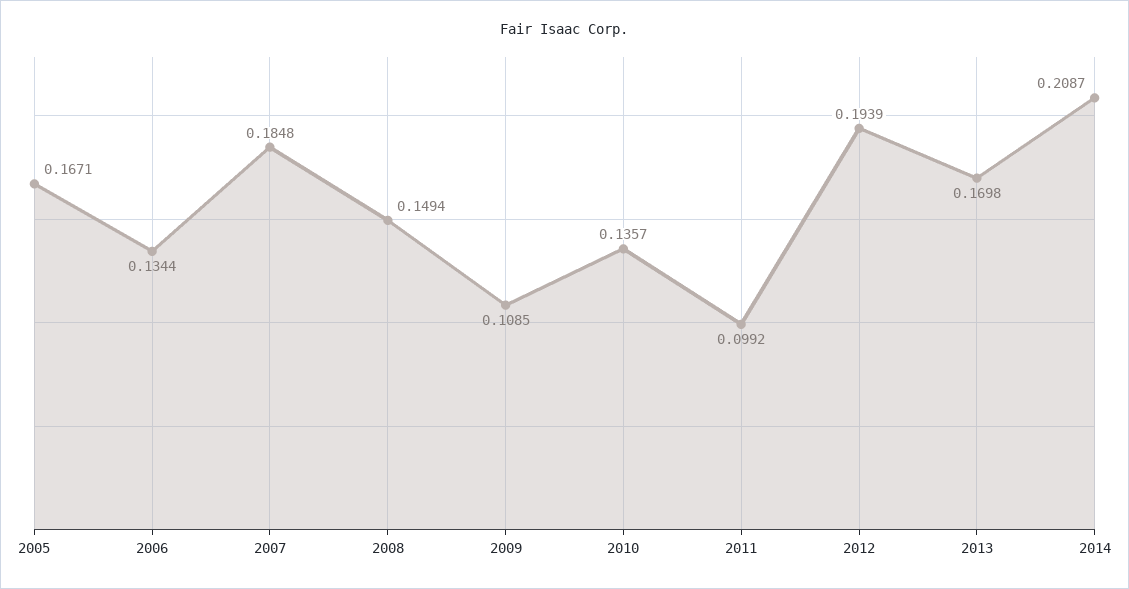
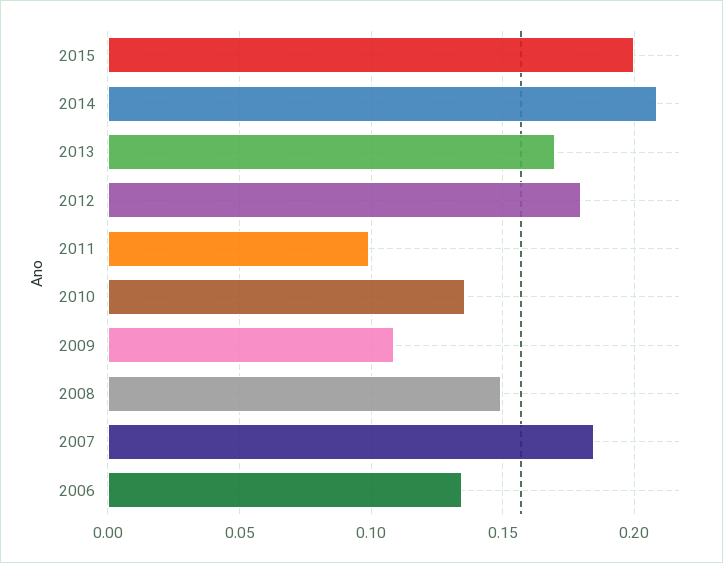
2005: 0.1671 -> none
2012: 0.1939 -> 0.18
2015: none -> 0.2

